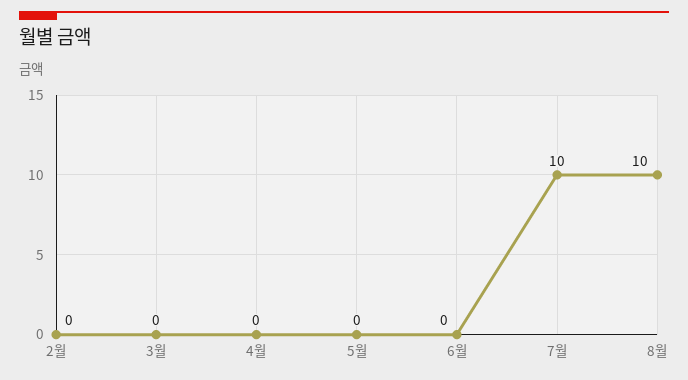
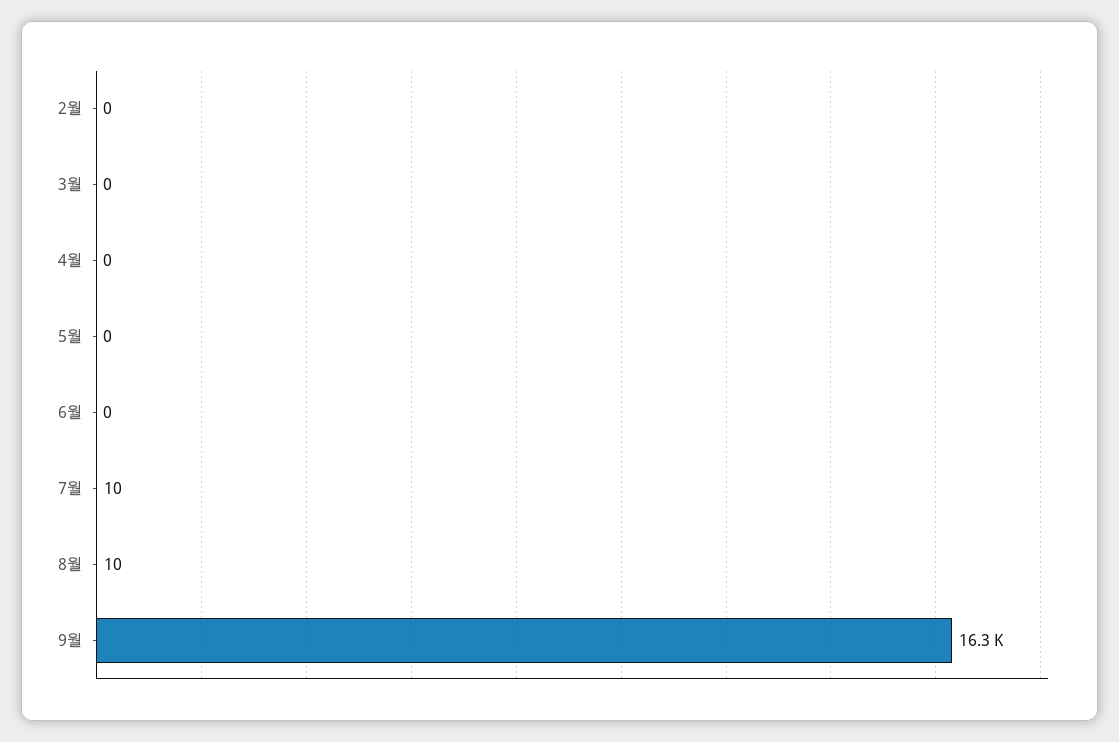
9월: none -> 16300

